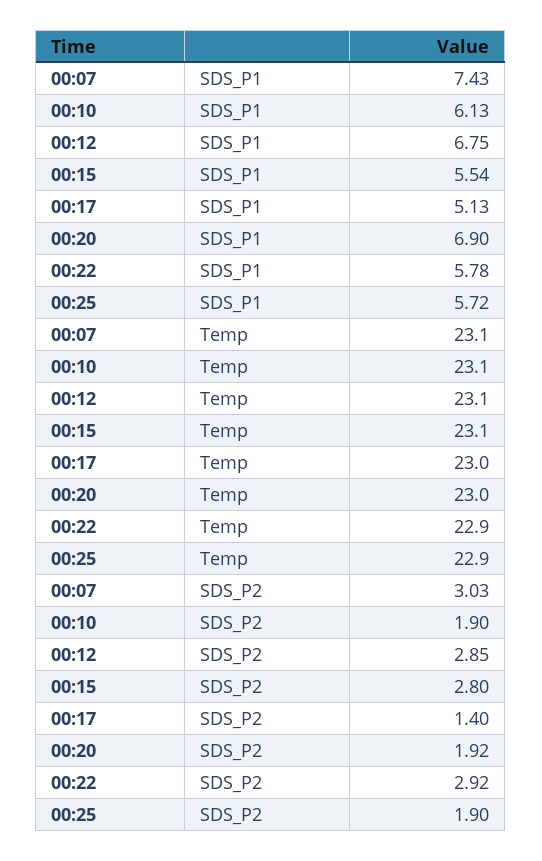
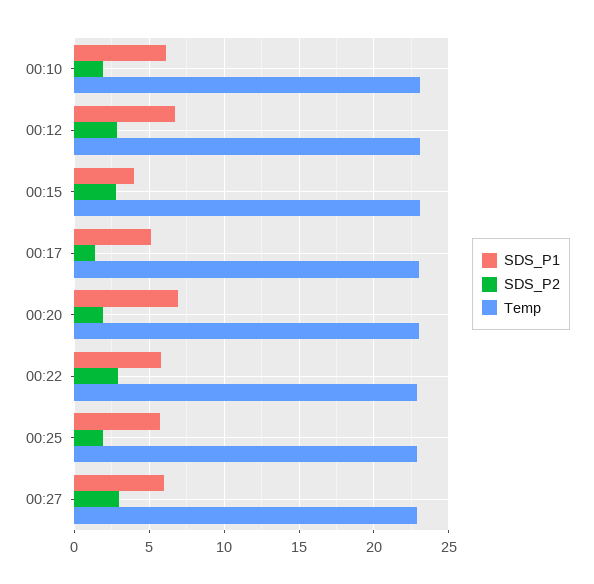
SDS_P1, 00:07: 7.43 -> none
SDS_P1, 00:15: 5.54 -> 4
Temp, 00:07: 23.1 -> none
SDS_P2, 00:07: 3.03 -> none
SDS_P1, 00:27: none -> 6
SDS_P2, 00:27: none -> 3
Temp, 00:27: none -> 23

